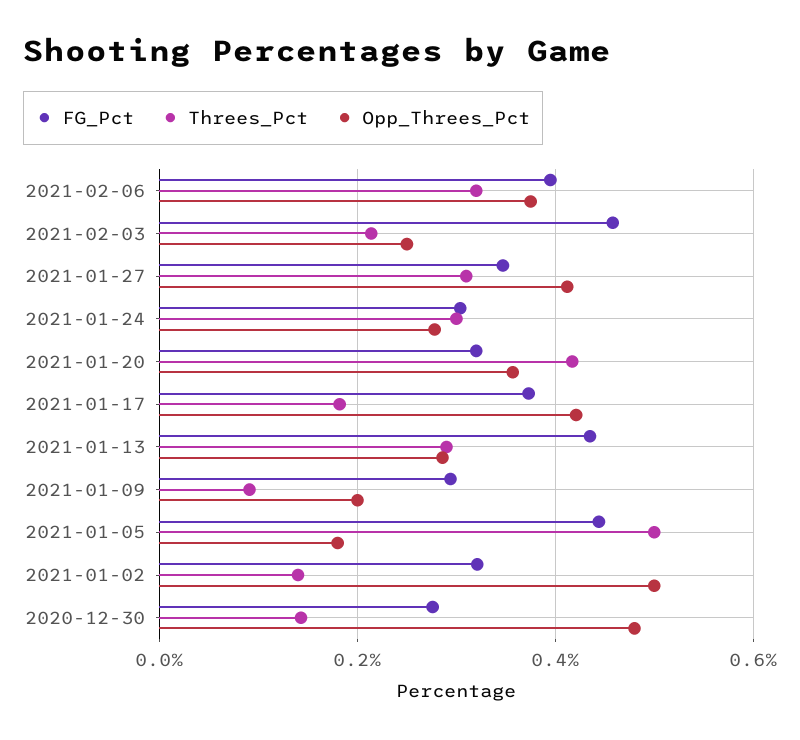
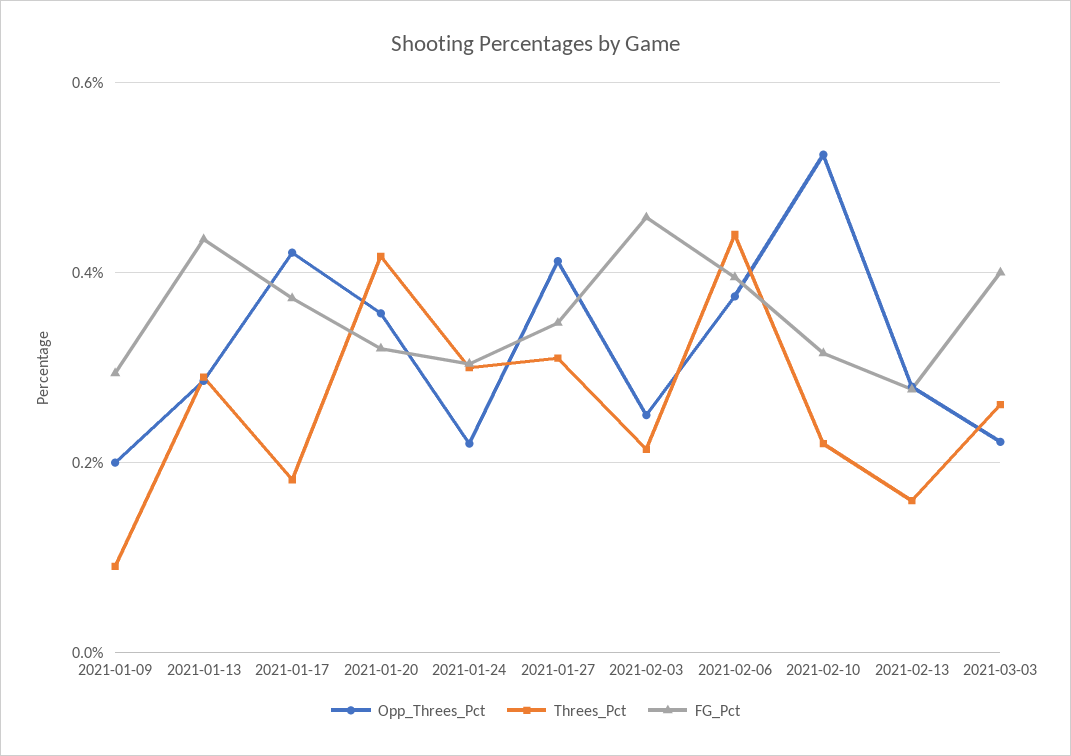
Threes_Pct, 2021-02-06: 0.32 -> 0.44
Opp_Threes_Pct, 2021-01-24: 0.28 -> 0.22
FG_Pct, 2021-01-05: 0.44 -> none
Threes_Pct, 2021-01-05: 0.5 -> none
Opp_Threes_Pct, 2021-01-05: 0.18 -> none
FG_Pct, 2021-01-02: 0.32 -> none
Threes_Pct, 2021-01-02: 0.14 -> none
Opp_Threes_Pct, 2021-01-02: 0.5 -> none
FG_Pct, 2020-12-30: 0.28 -> none
Threes_Pct, 2020-12-30: 0.14 -> none
Opp_Threes_Pct, 2020-12-30: 0.48 -> none
Opp_Threes_Pct, 2021-02-10: none -> 0.52
Threes_Pct, 2021-02-10: none -> 0.22
FG_Pct, 2021-02-10: none -> 0.32
Opp_Threes_Pct, 2021-02-13: none -> 0.28
Threes_Pct, 2021-02-13: none -> 0.16
FG_Pct, 2021-02-13: none -> 0.28
Opp_Threes_Pct, 2021-03-03: none -> 0.22
Threes_Pct, 2021-03-03: none -> 0.26
FG_Pct, 2021-03-03: none -> 0.4

